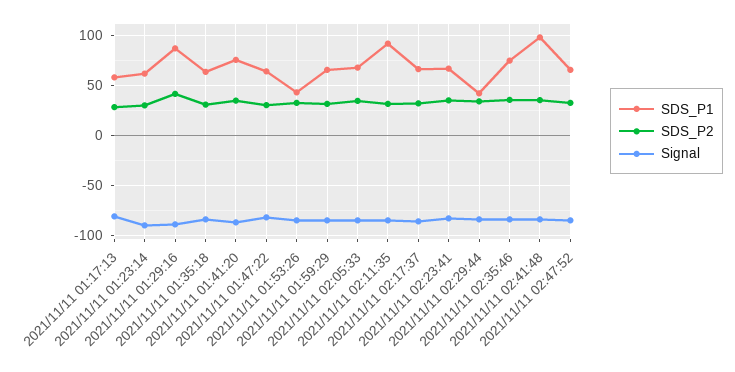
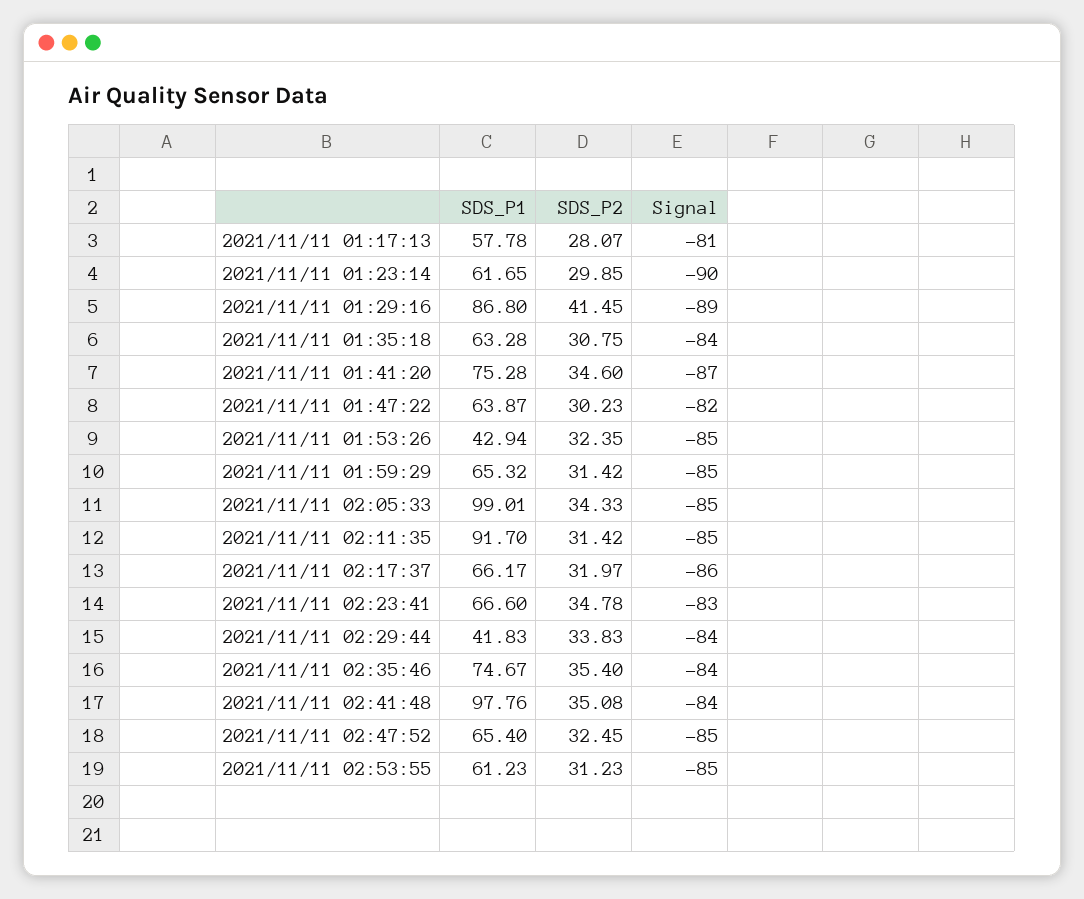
SDS_P1, 2021/11/11 02:05:33: 70 -> 99.01
SDS_P1, 2021/11/11 02:53:55: none -> 61.23
SDS_P2, 2021/11/11 02:53:55: none -> 31.23
Signal, 2021/11/11 02:53:55: none -> -85

